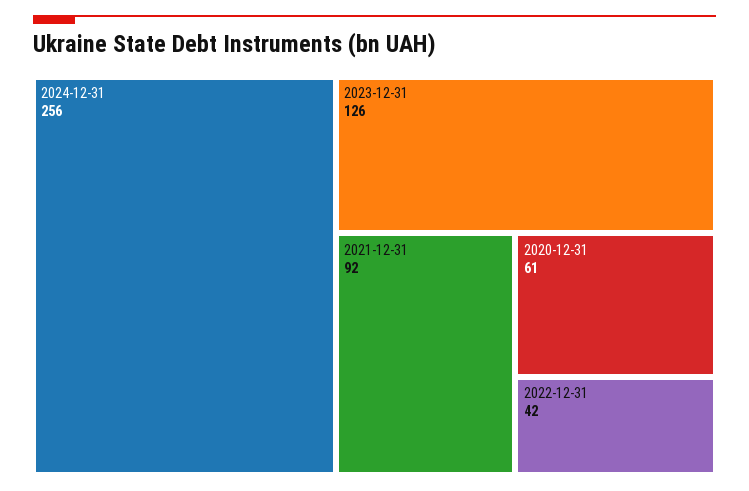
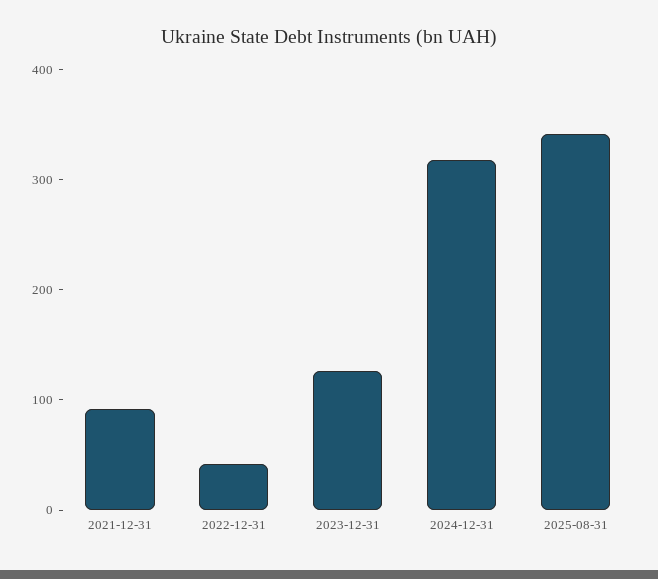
2024-12-31: 256 -> 320
2020-12-31: 61 -> none
2025-08-31: none -> 340

